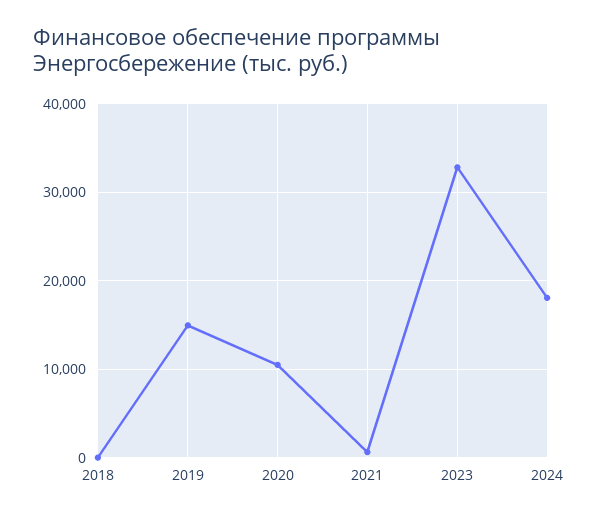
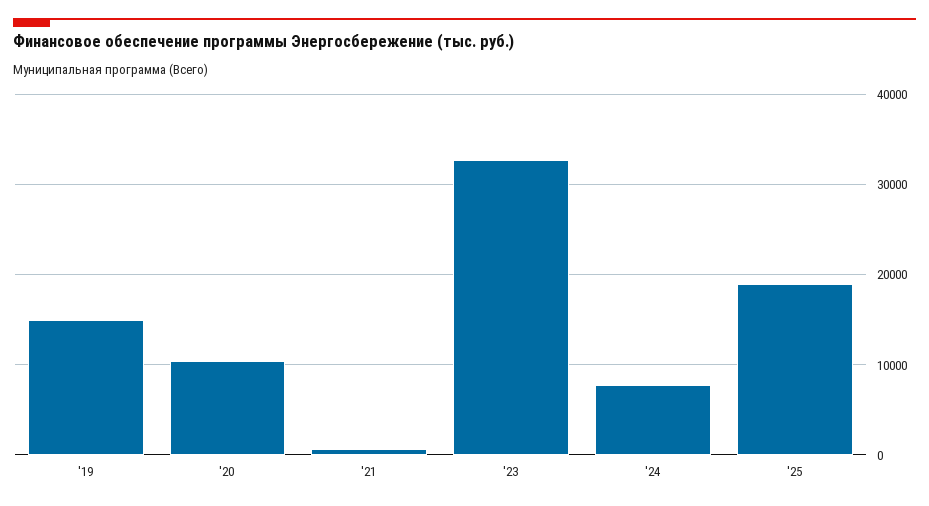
2018: 0 -> none
2024: 18000 -> 8000
'25: none -> 19000

